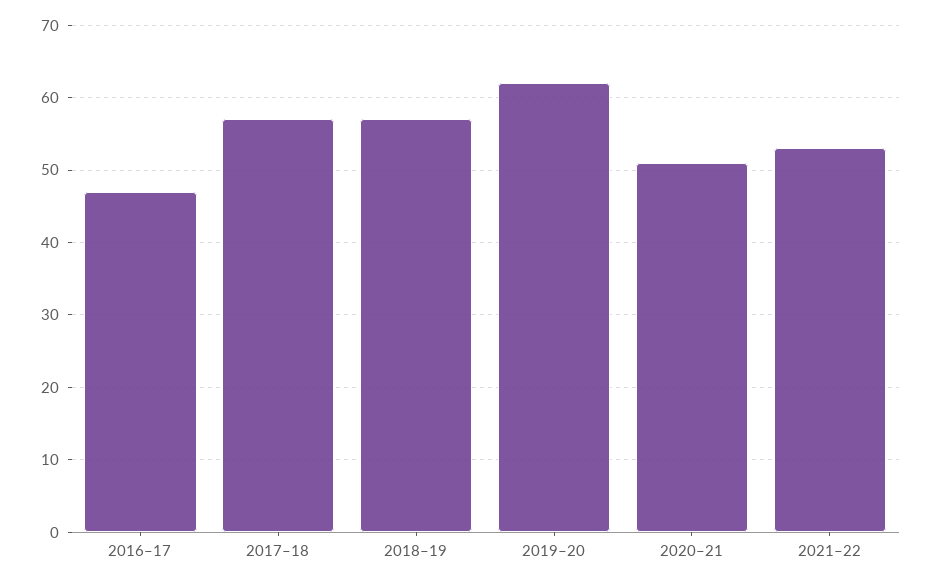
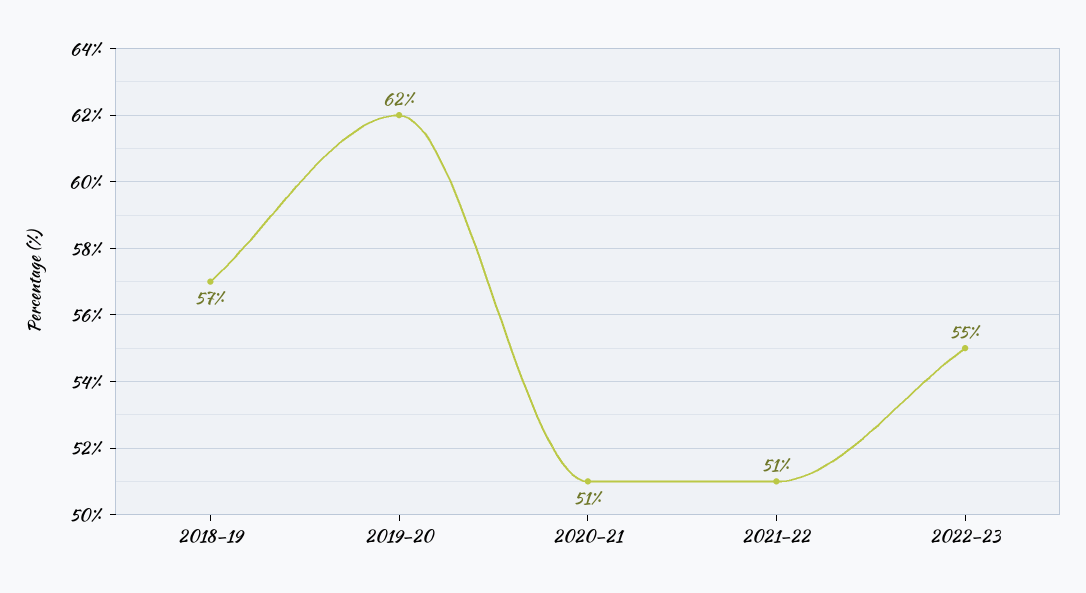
2016–17: 47 -> none
2017–18: 57 -> none
2021–22: 53 -> 51
2022–23: none -> 55

